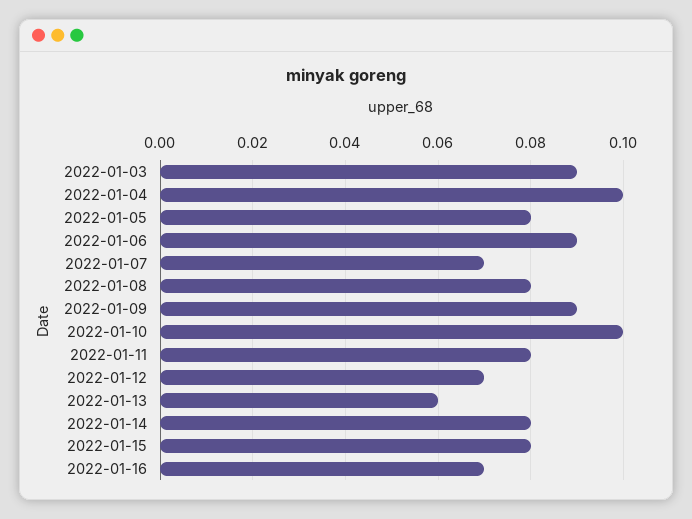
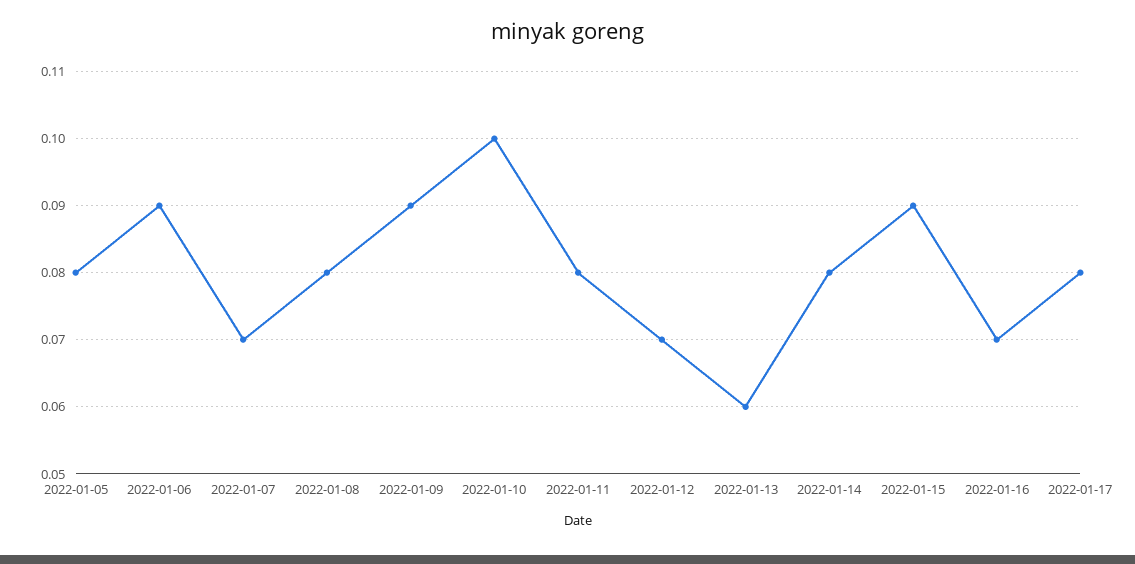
2022-01-03: 0.09 -> none
2022-01-04: 0.1 -> none
2022-01-15: 0.08 -> 0.09
2022-01-17: none -> 0.08

